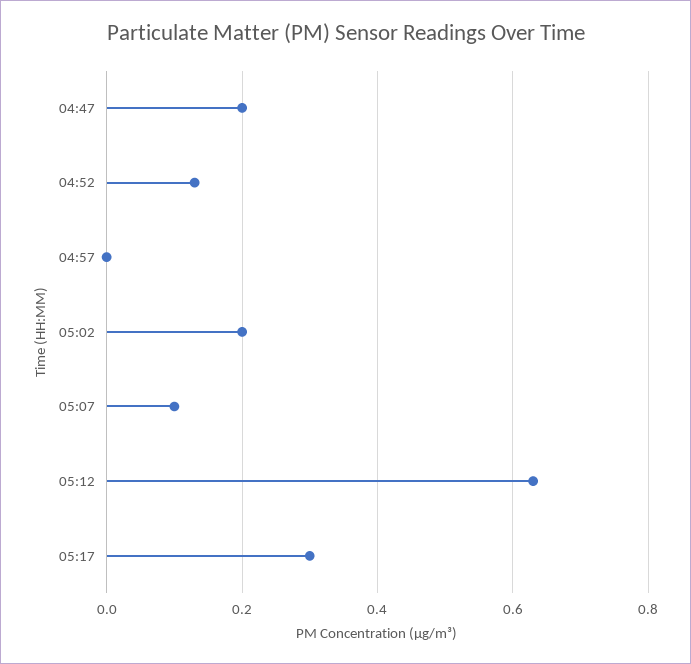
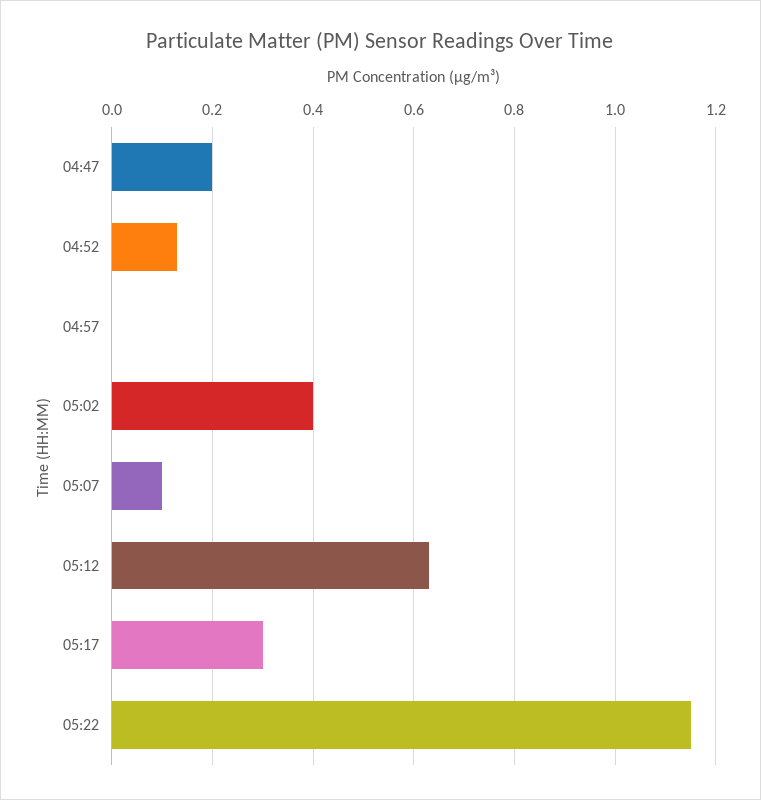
05:02: 0.2 -> 0.4
05:22: none -> 1.15

